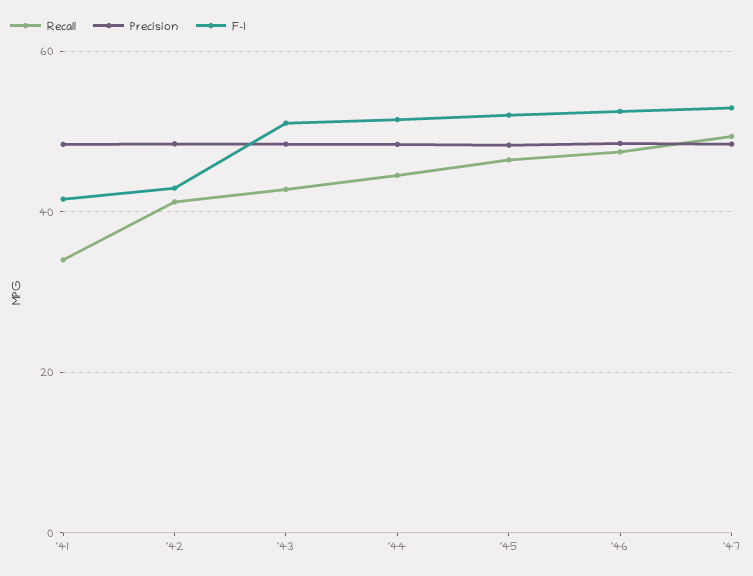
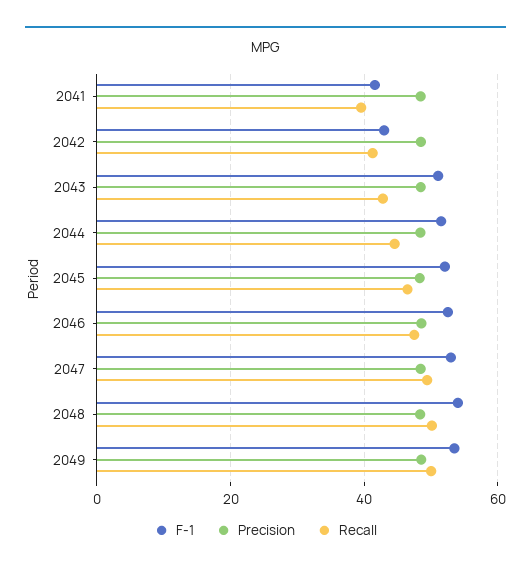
Recall, '41: 34 -> 40
F-1, 2048: none -> 54
Precision, 2048: none -> 48
Recall, 2048: none -> 50
F-1, 2049: none -> 54
Precision, 2049: none -> 48
Recall, 2049: none -> 50

